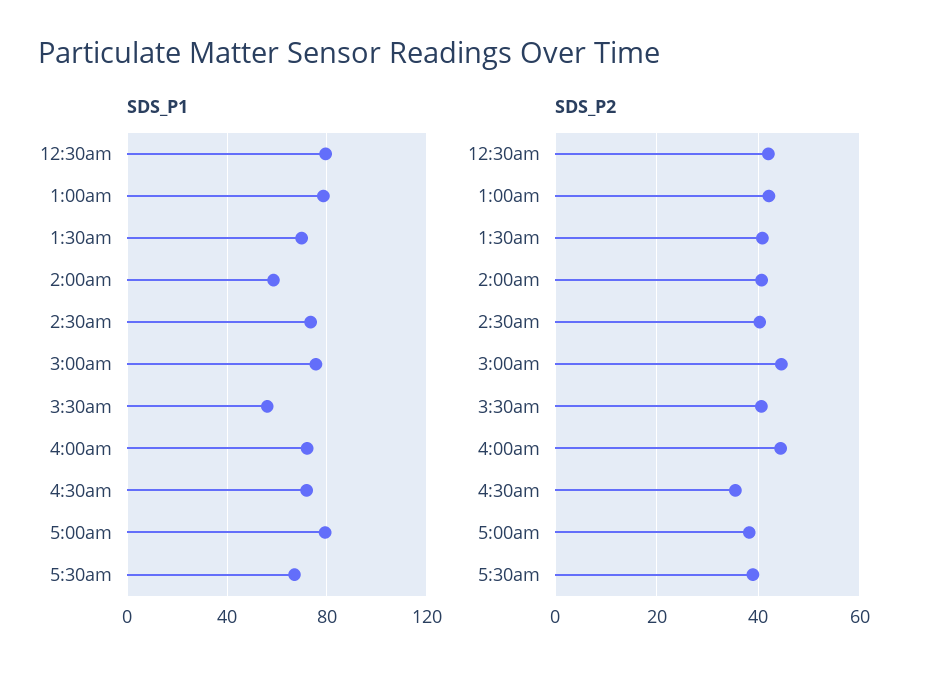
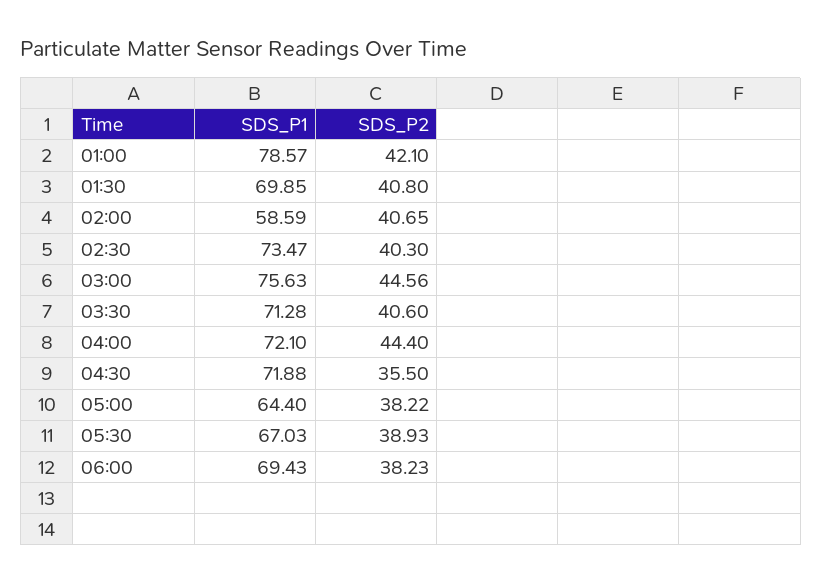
SDS_P1, 12:30am: 80 -> none
SDS_P1, 3:30am: 55 -> 71.28
SDS_P1, 5:00am: 80 -> 64.4
SDS_P2, 12:30am: 42 -> none
SDS_P1, 06:00: none -> 69.43
SDS_P2, 06:00: none -> 38.23

